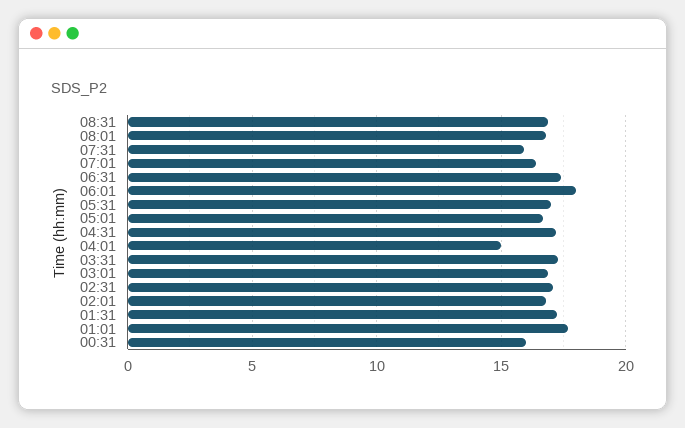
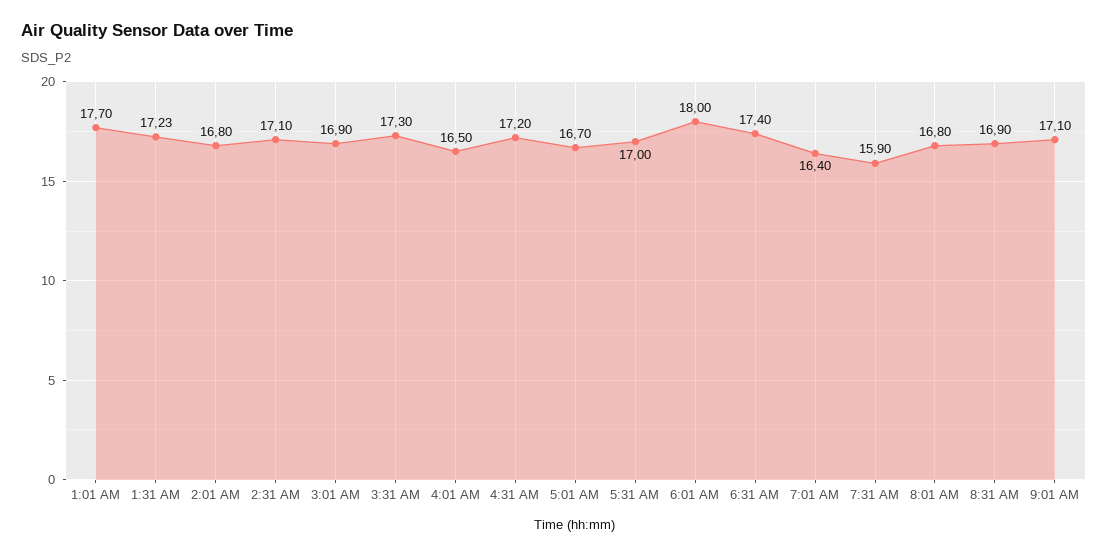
04:01: 15 -> 16.5
00:31: 16 -> none
9:01 AM: none -> 17.1

